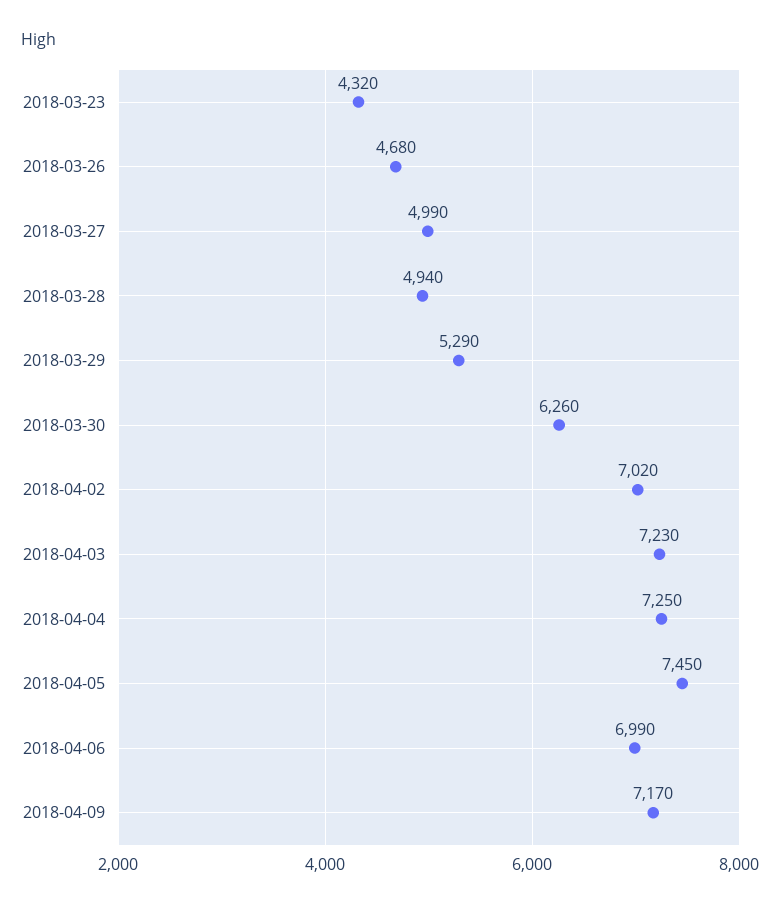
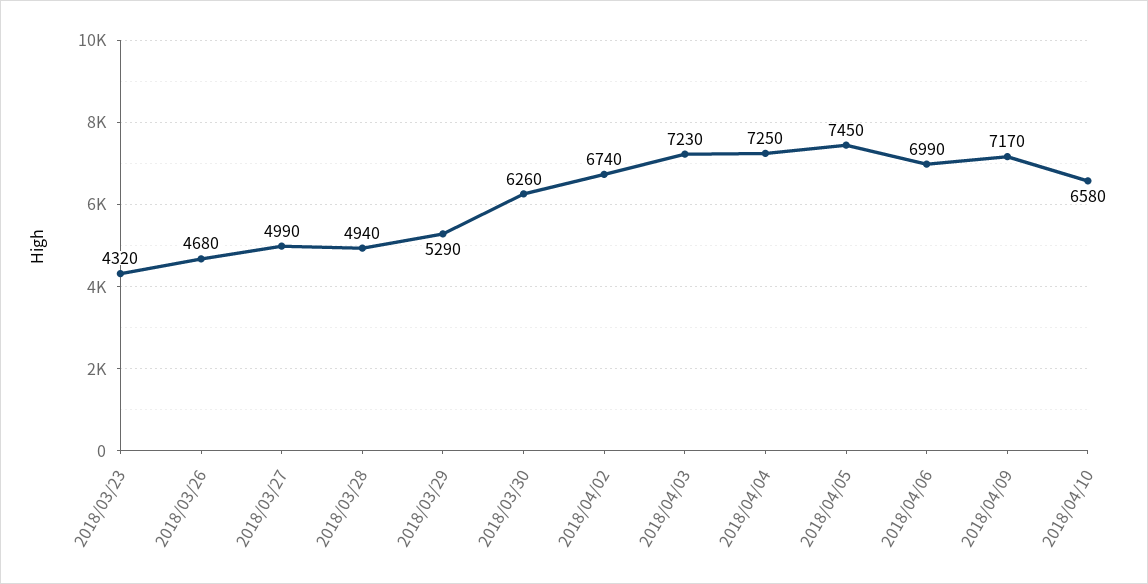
2018-04-02: 7020 -> 6740
2018/04/10: none -> 6580

